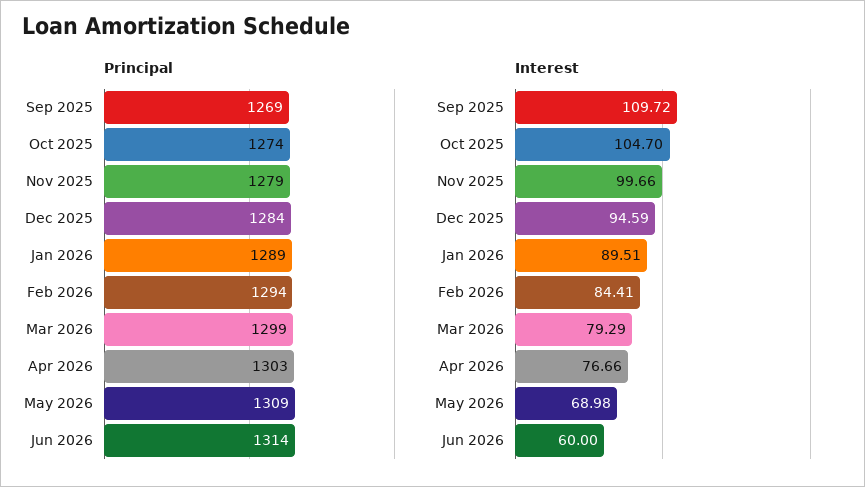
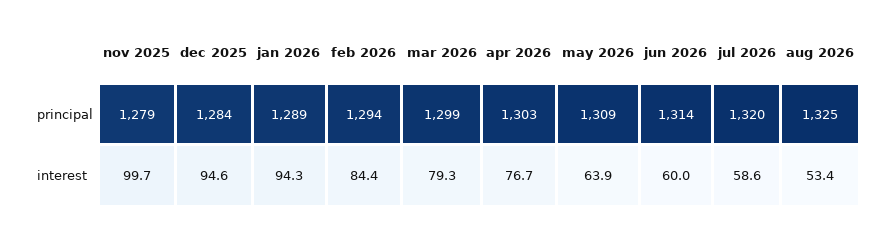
Principal, Sep 2025: 1269 -> none
Principal, Oct 2025: 1274 -> none
Interest, Sep 2025: 109.72 -> none
Interest, Oct 2025: 104.7 -> none
Interest, Jan 2026: 89.51 -> 94.3
Interest, May 2026: 68.98 -> 63.9
Principal, jul 2026: none -> 1320
Principal, aug 2026: none -> 1325
Interest, jul 2026: none -> 58.6
Interest, aug 2026: none -> 53.4

